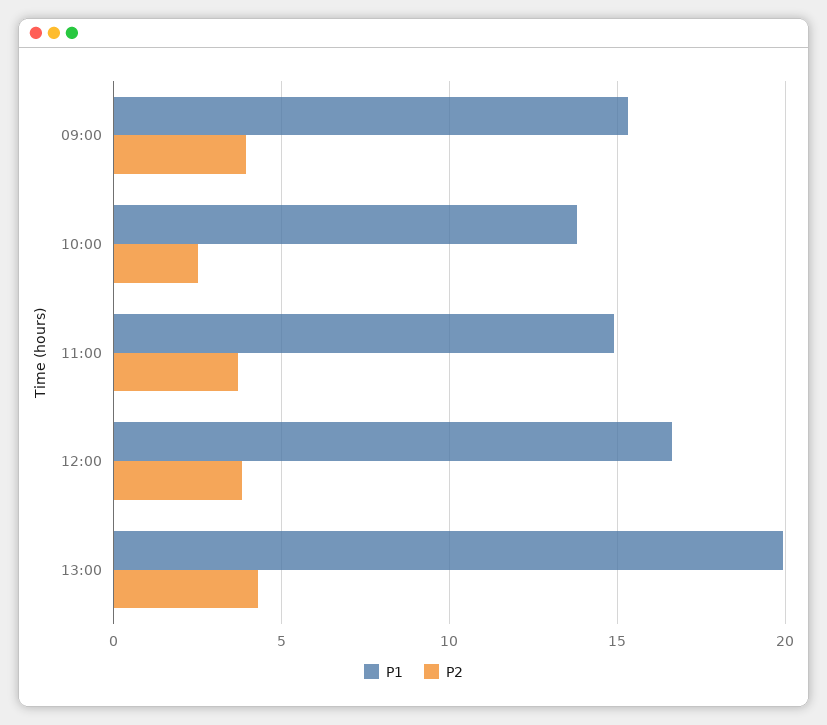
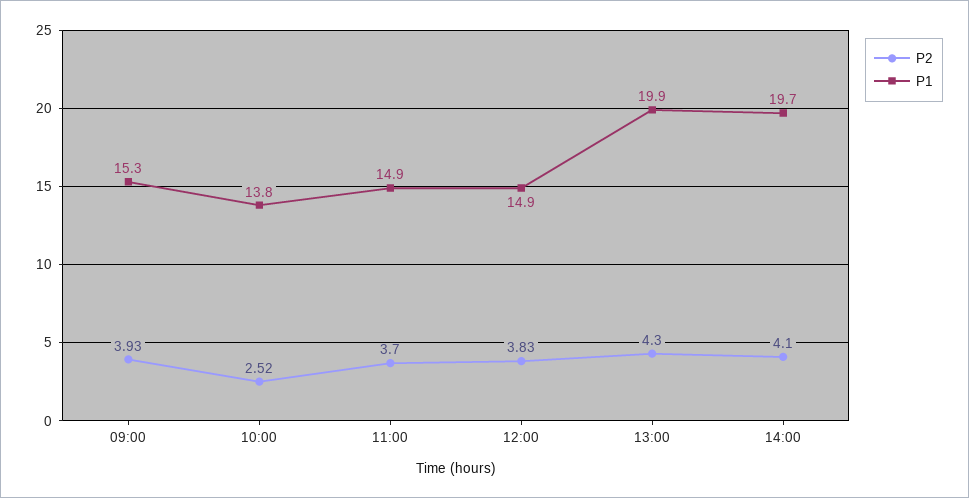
P1, 12:00: 16.5 -> 14.9
P2, 14:00: none -> 4.1
P1, 14:00: none -> 19.7

